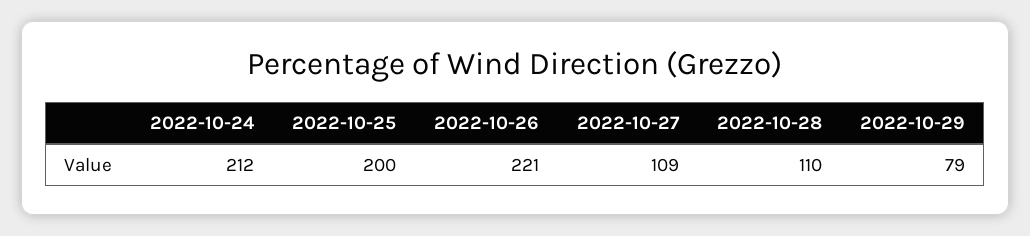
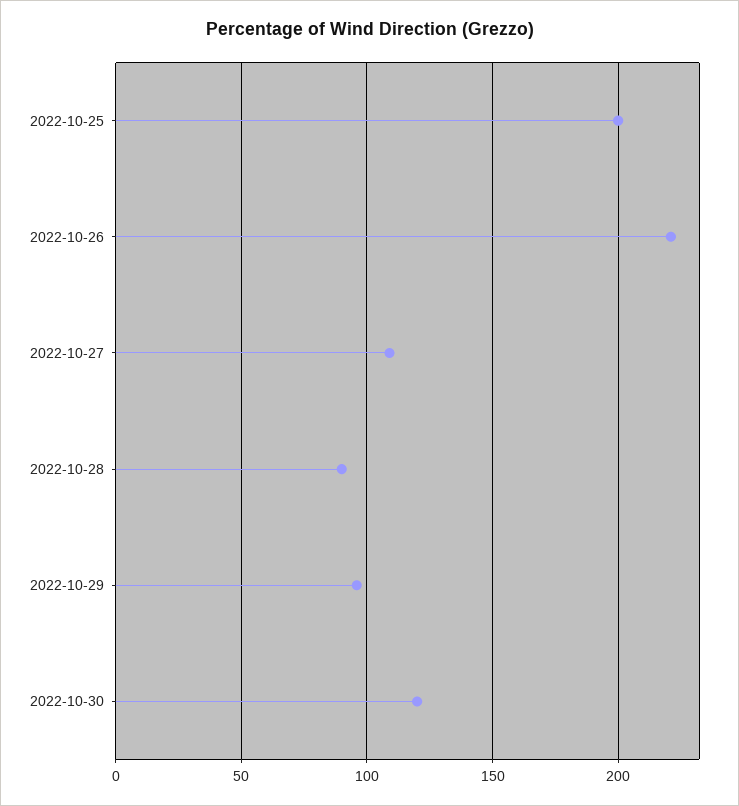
2022-10-24: 212 -> none
2022-10-28: 110 -> 90
2022-10-29: 79 -> 95
2022-10-30: none -> 120

